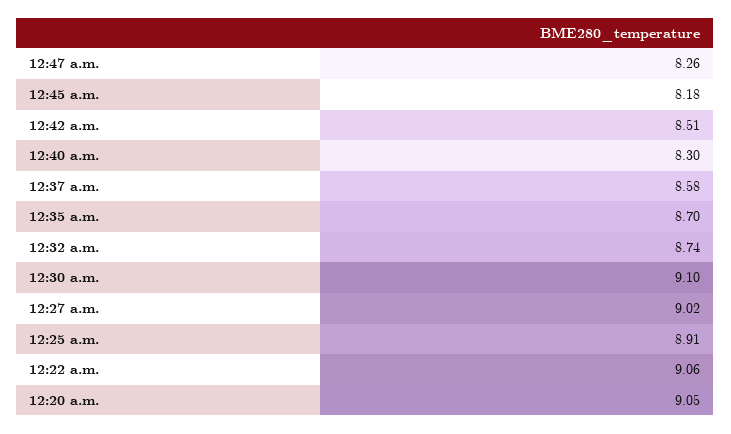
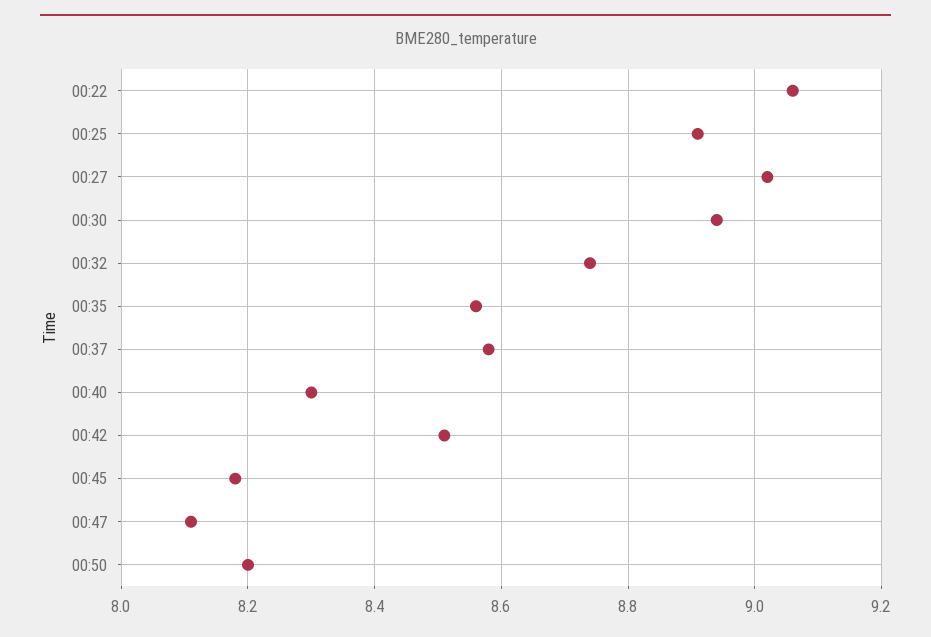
12:47 a.m.: 8.26 -> 8.1
12:35 a.m.: 8.7 -> 8.55
12:30 a.m.: 9.1 -> 8.95
12:20 a.m.: 9.05 -> none
00:50: none -> 8.2

